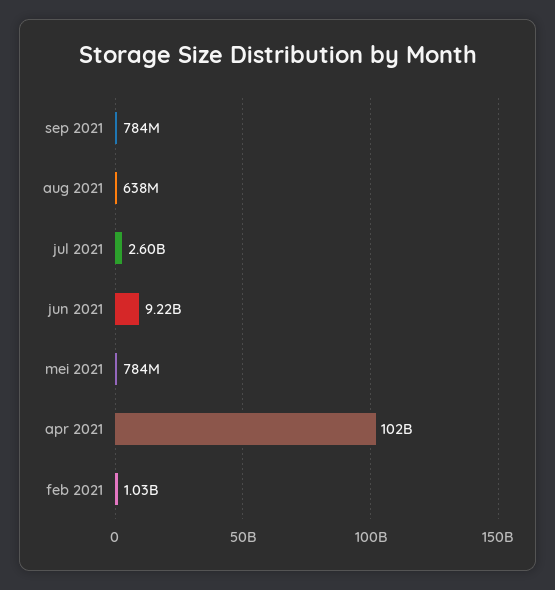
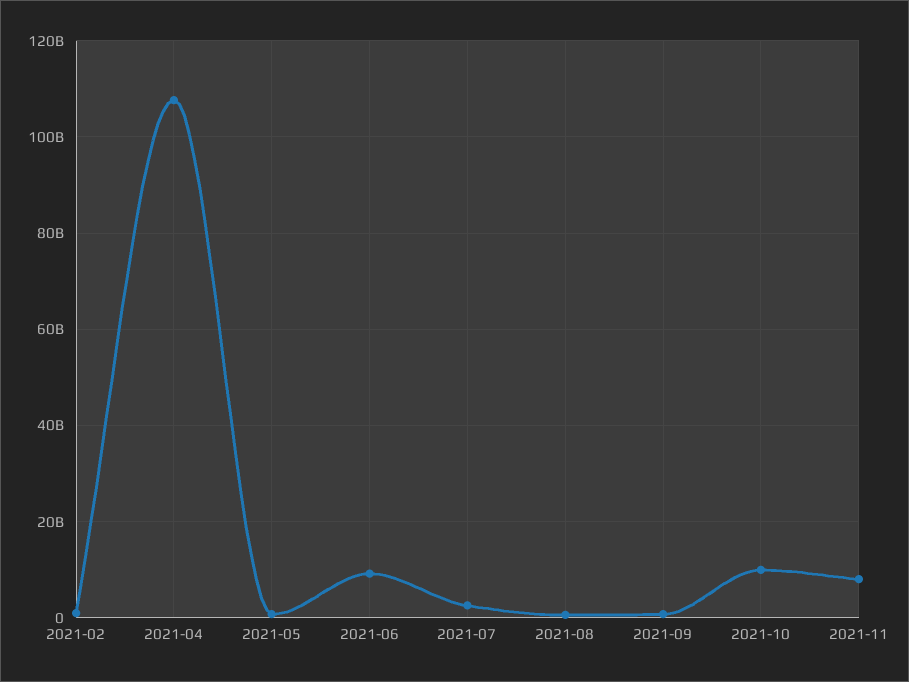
apr 2021: 102000000000 -> 108000000000
2021-10: none -> 10000000000
2021-11: none -> 8000000000

